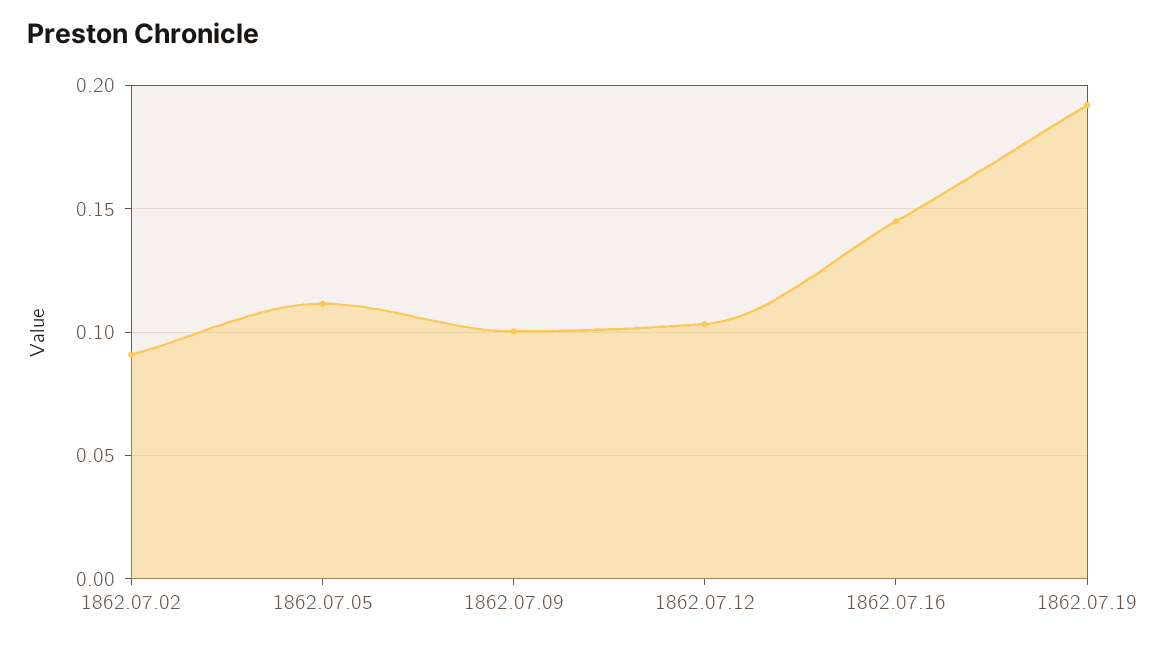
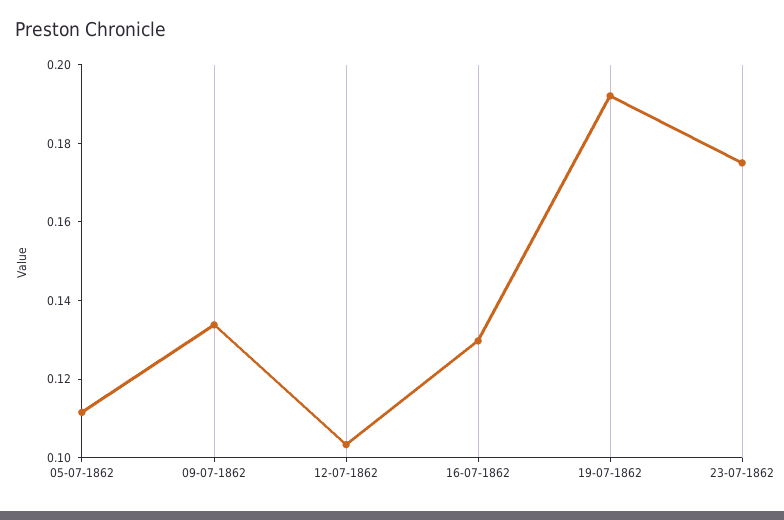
1862.07.02: 0.09 -> none
1862.07.09: 0.1 -> 0.135
1862.07.16: 0.145 -> 0.13
23-07-1862: none -> 0.175

